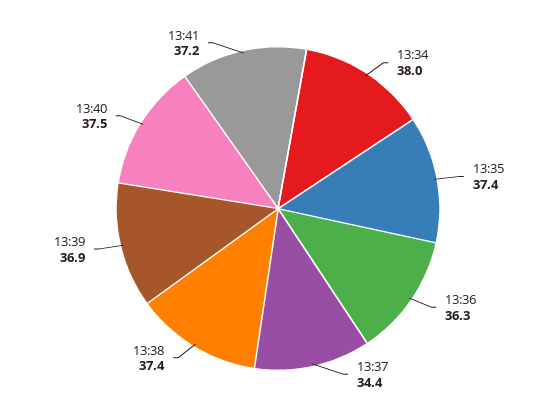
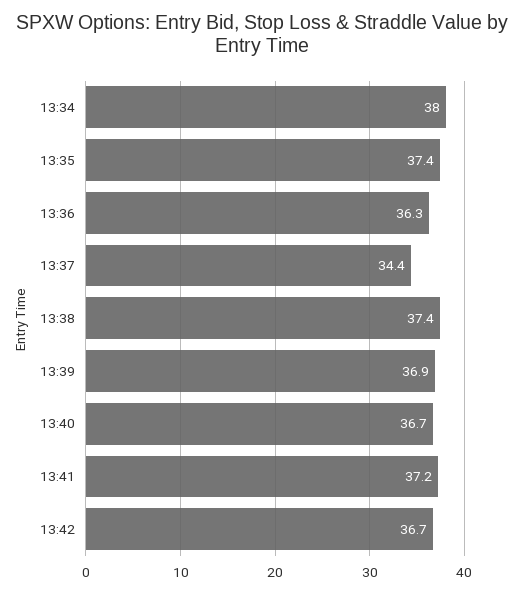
13:40: 37.5 -> 36.7
13:42: none -> 36.7

